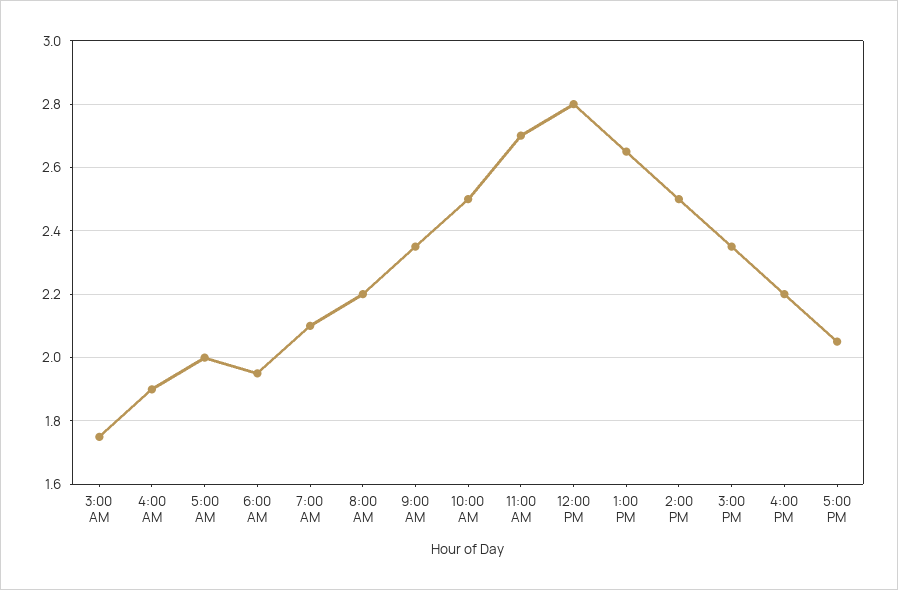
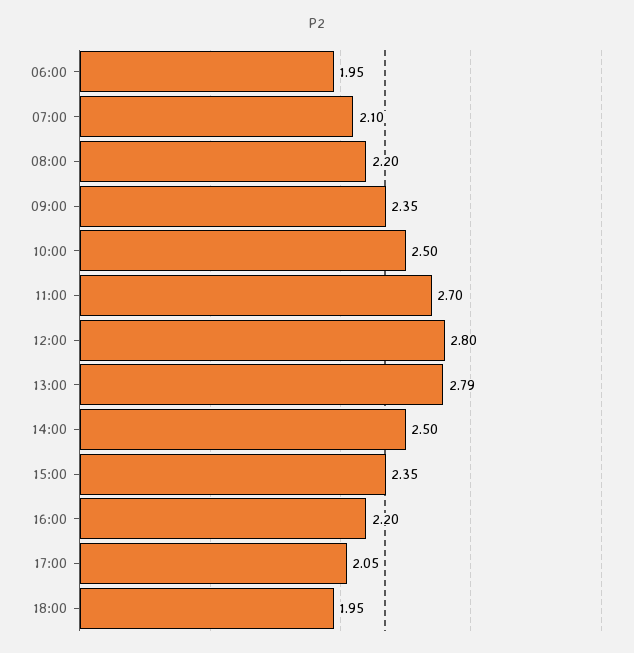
3:00 AM: 1.75 -> none
4:00 AM: 1.9 -> none
5:00 AM: 2 -> none
1:00 PM: 2.65 -> 2.79
18:00: none -> 1.95

